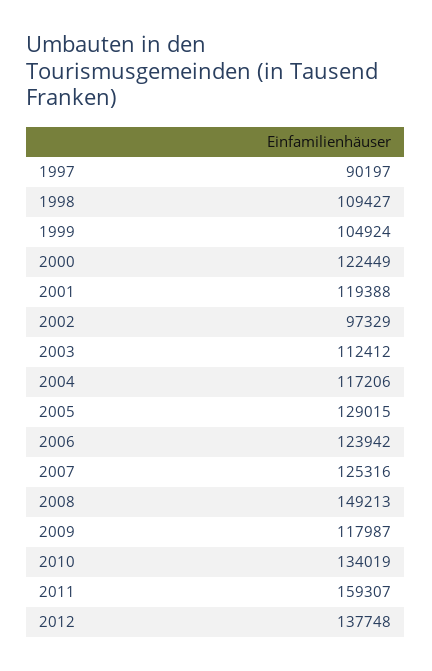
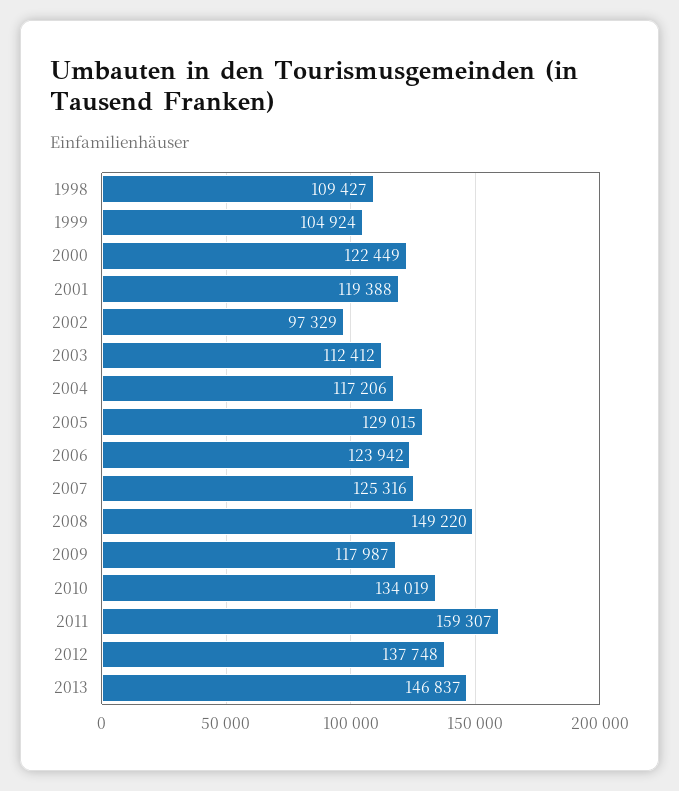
1997: 90197 -> none
2008: 149213 -> 149220
2013: none -> 146837

